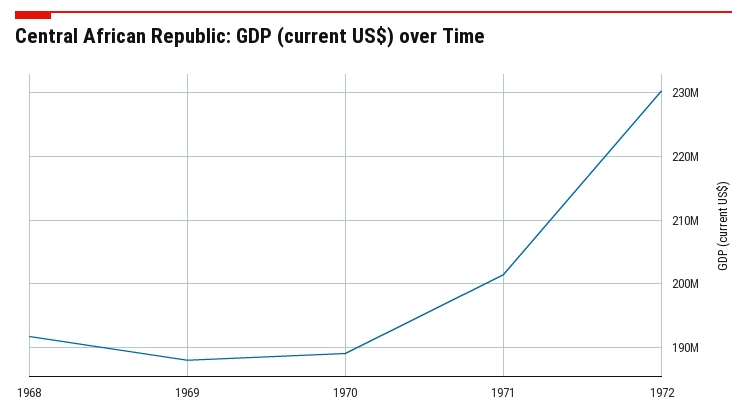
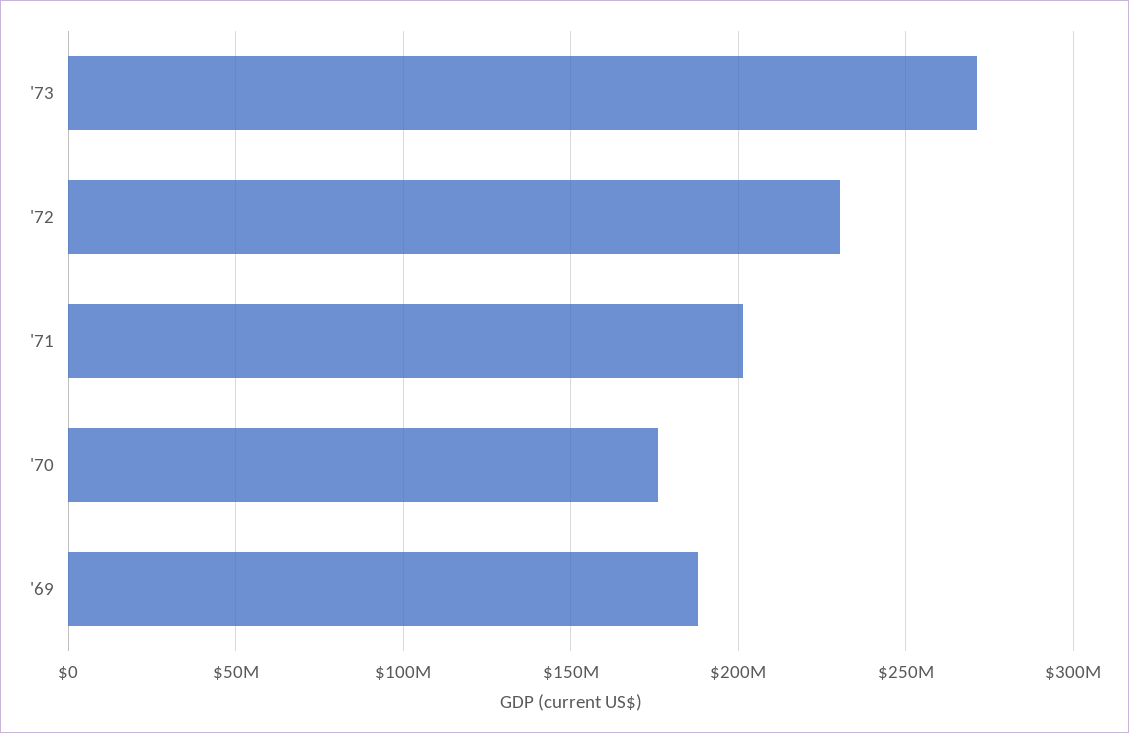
1968: 192000000 -> none
1970: 189000000 -> 175000000
'73: none -> 270000000

